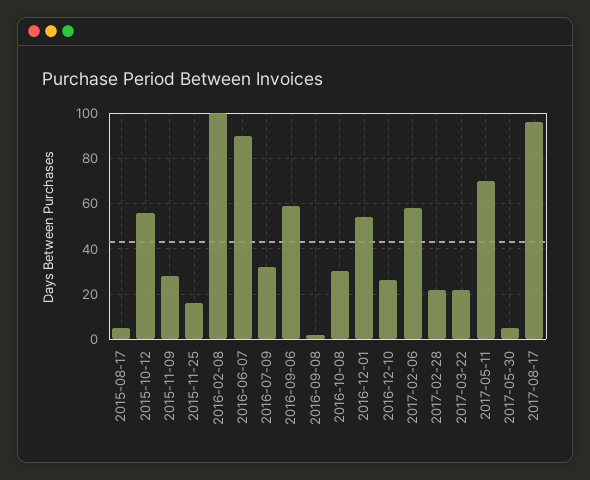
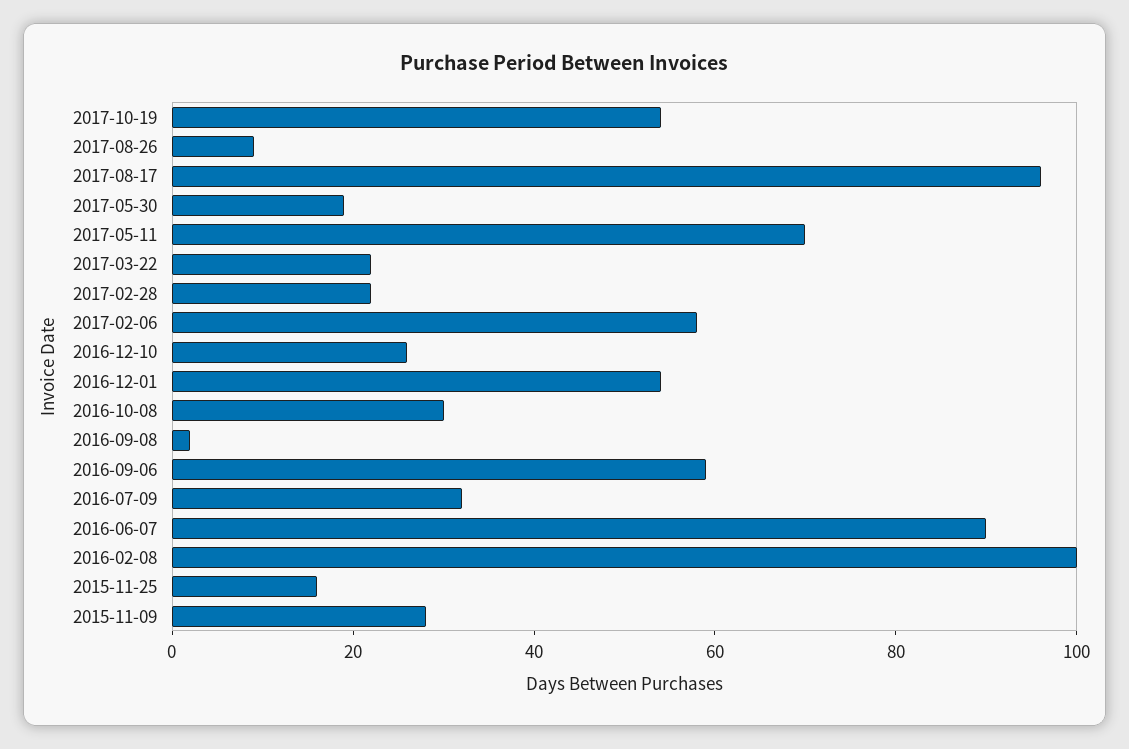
2015-08-17: 5 -> none
2015-10-12: 55 -> none
2017-05-30: 5 -> 20
2017-10-19: none -> 55
2017-08-26: none -> 10

